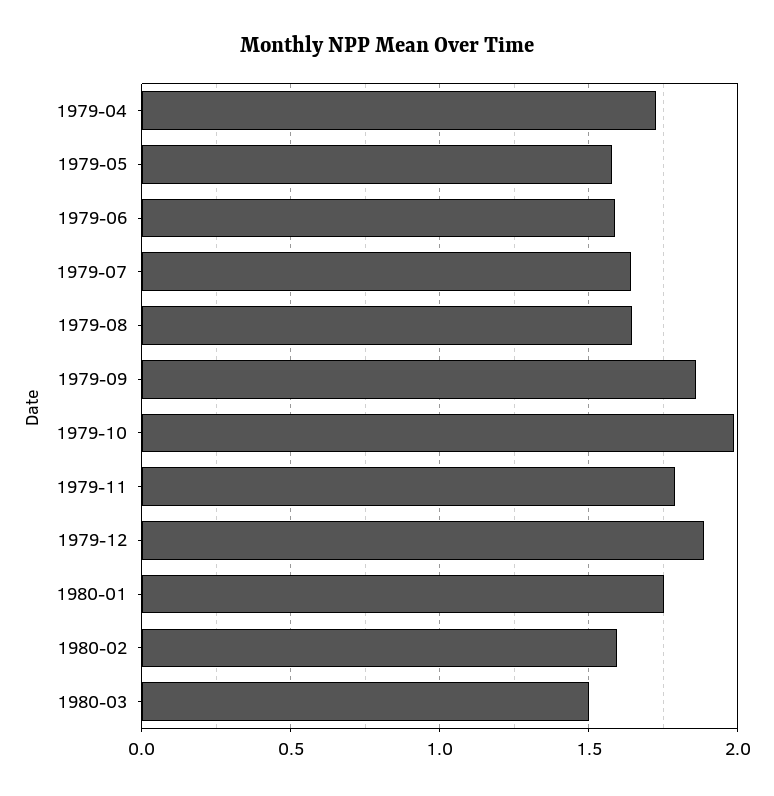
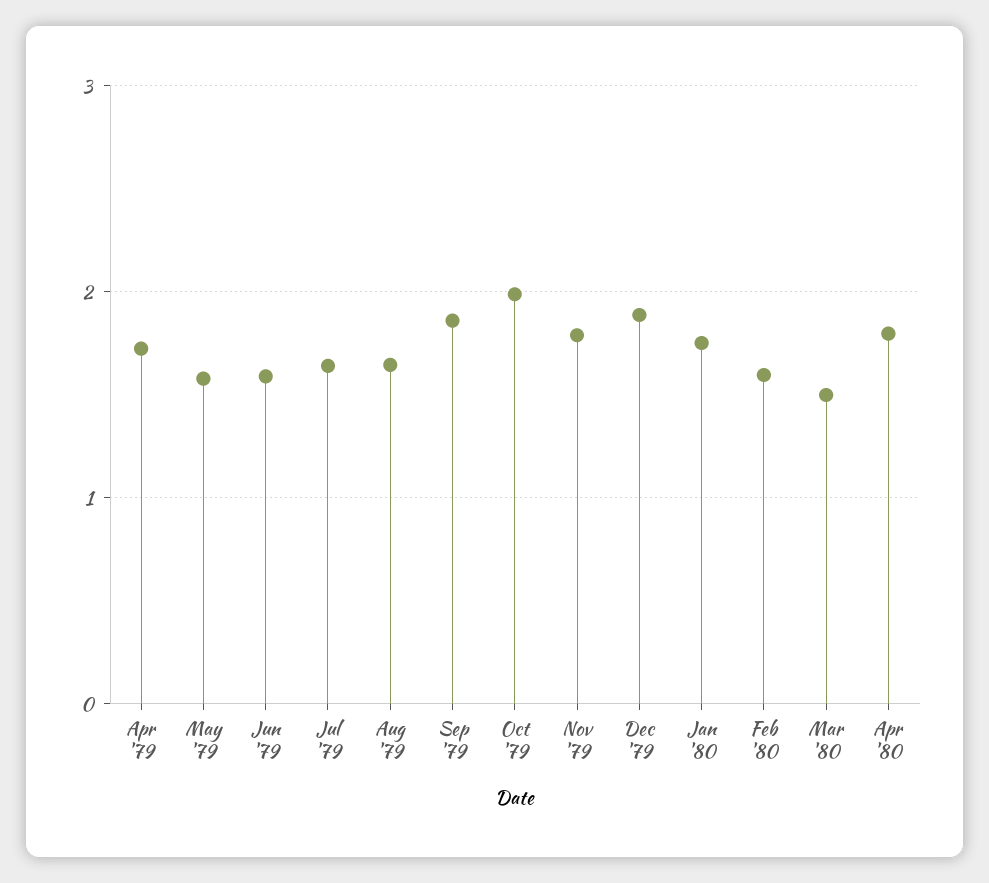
Apr '80: none -> 1.8

